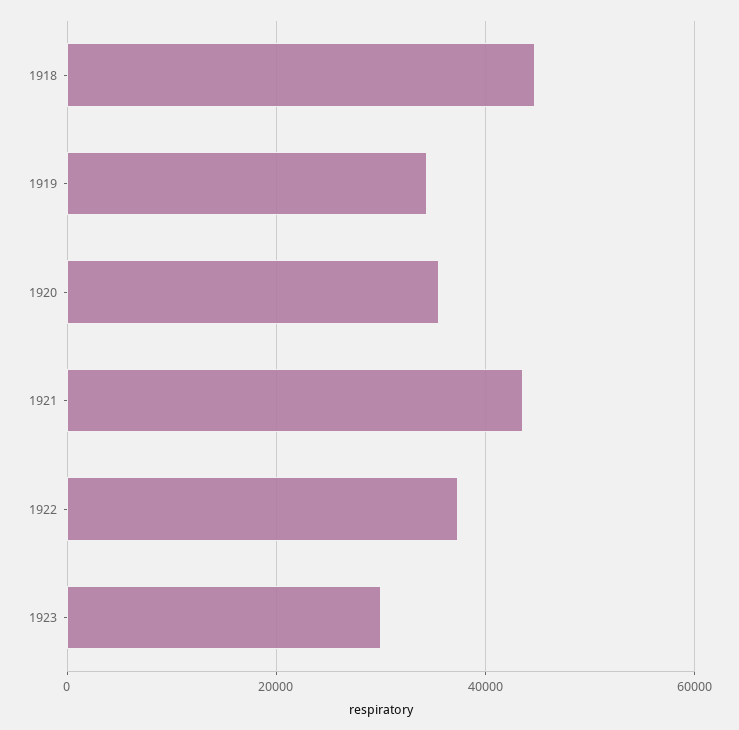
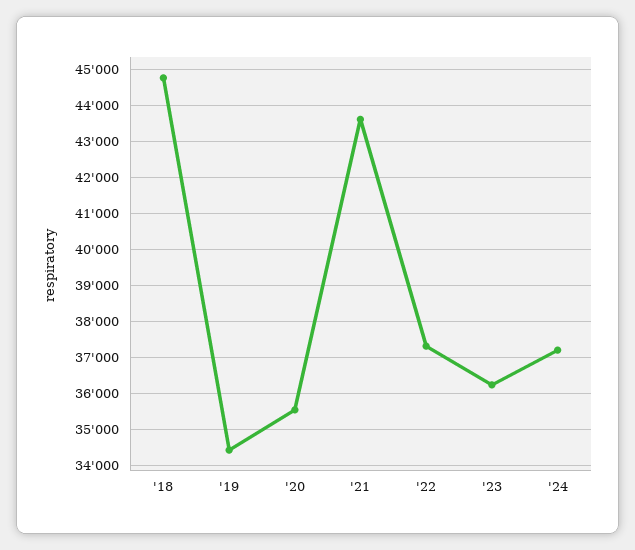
1923: 30000 -> 36200
'24: none -> 37200

